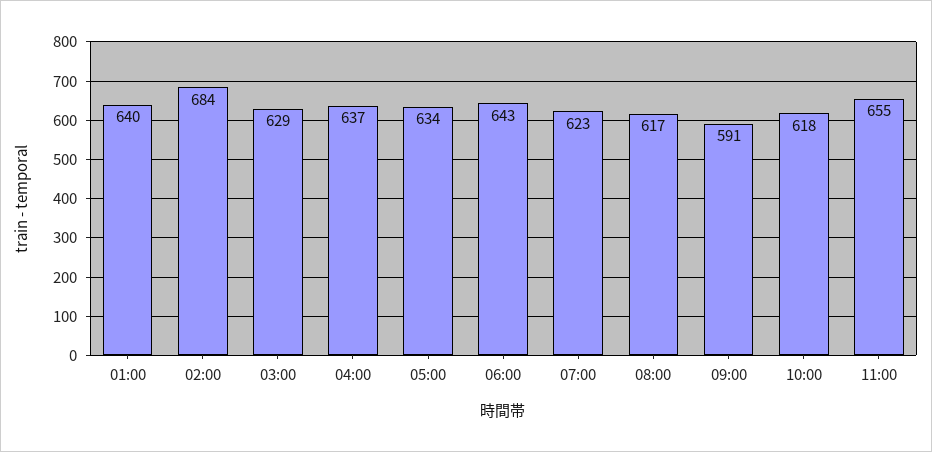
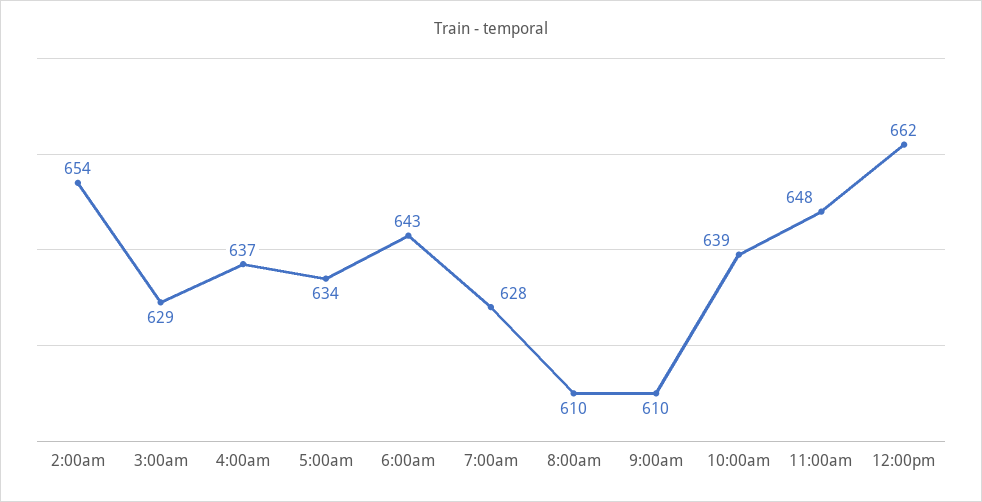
01:00: 640 -> none
02:00: 684 -> 654
07:00: 623 -> 628
08:00: 617 -> 610
09:00: 591 -> 610
10:00: 618 -> 639
11:00: 655 -> 648
12:00pm: none -> 662

